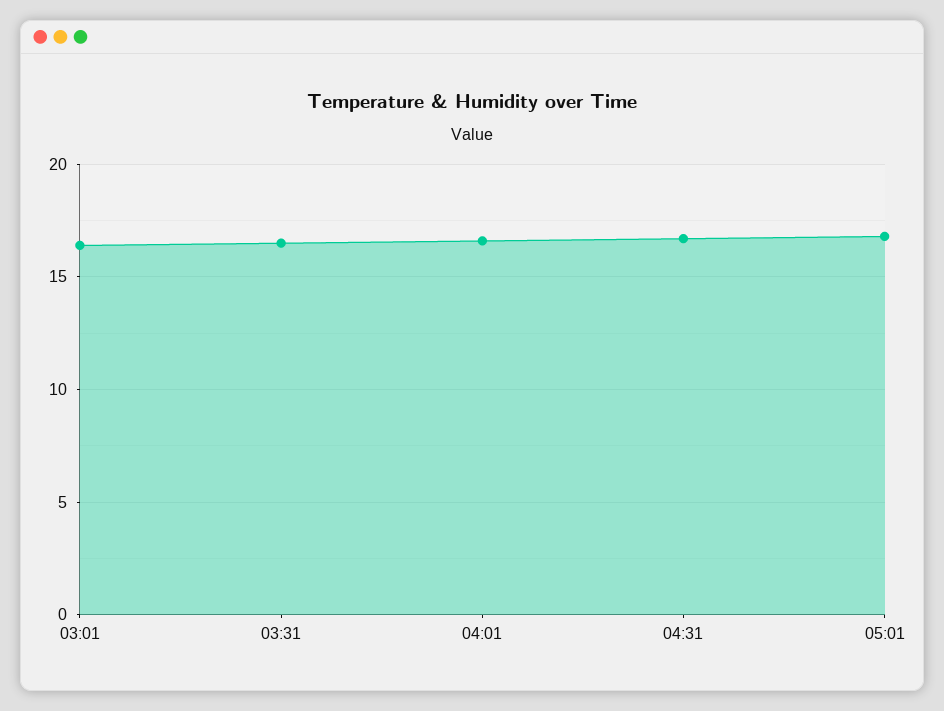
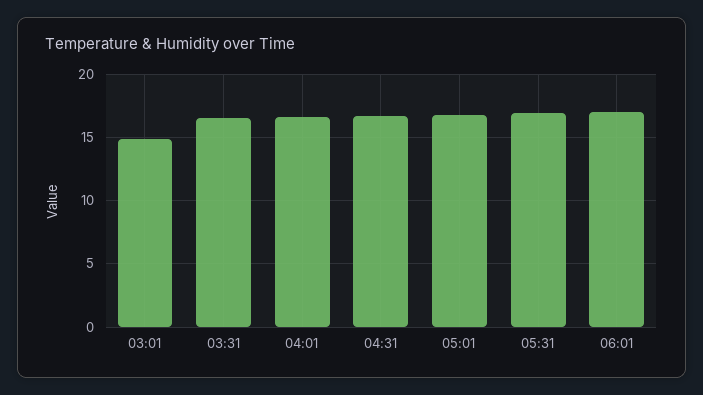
03:01: 16.5 -> 15
05:31: none -> 17
06:01: none -> 17

